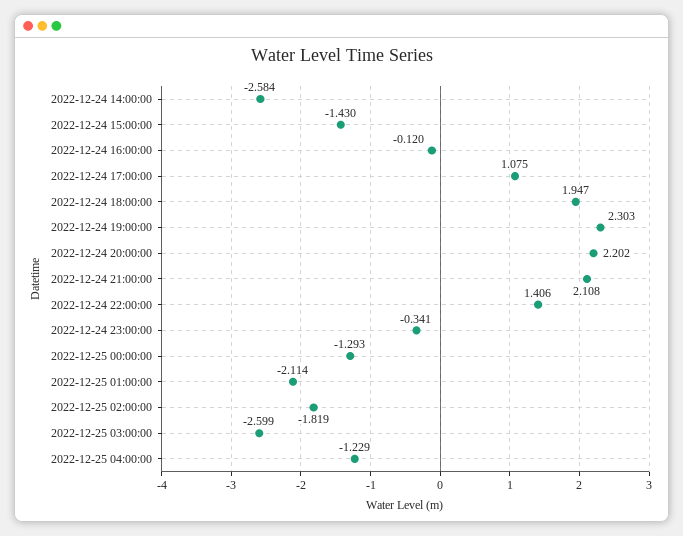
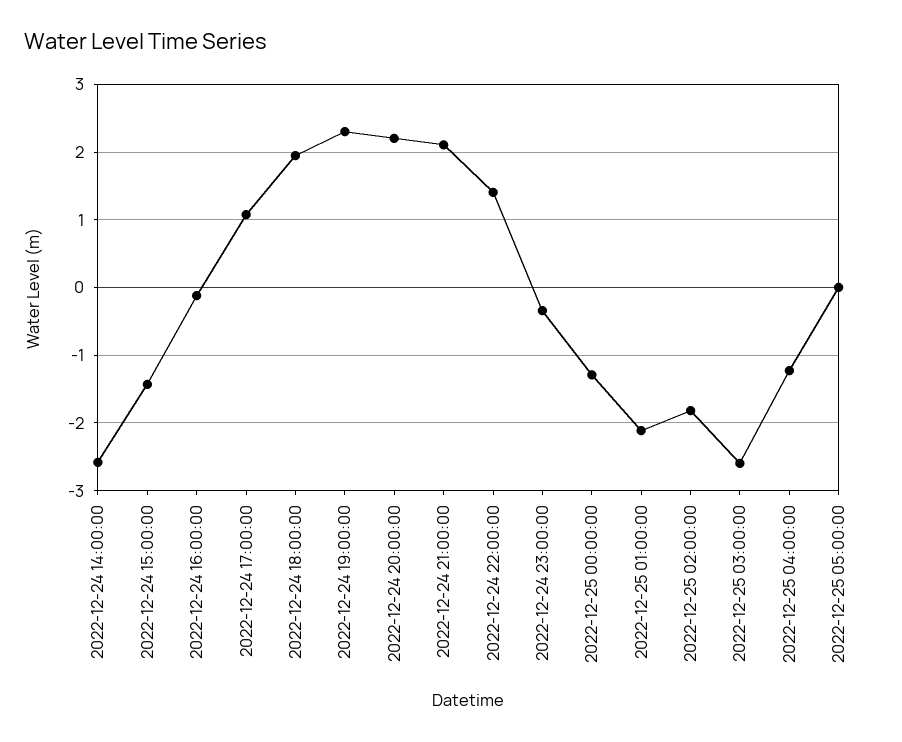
2022-12-25 05:00:00: none -> 0

